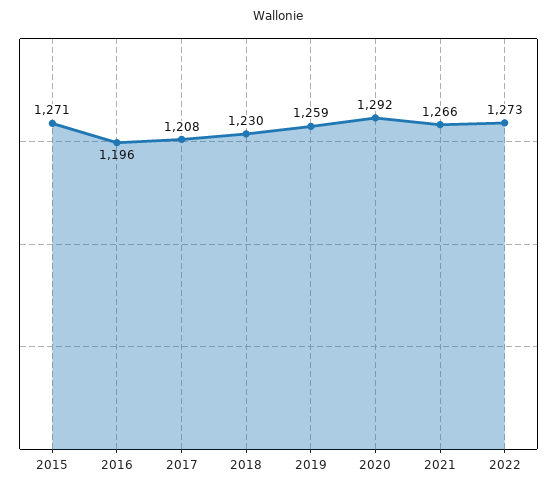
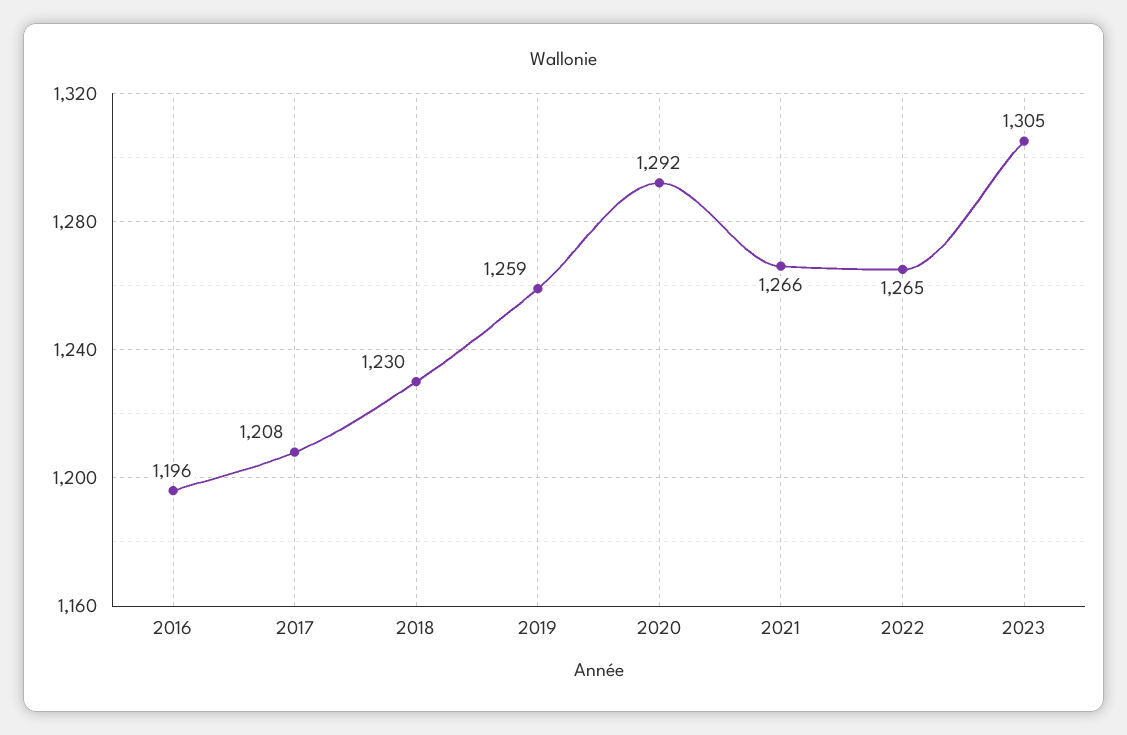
2015: 1271 -> none
2022: 1273 -> 1265
2023: none -> 1305

